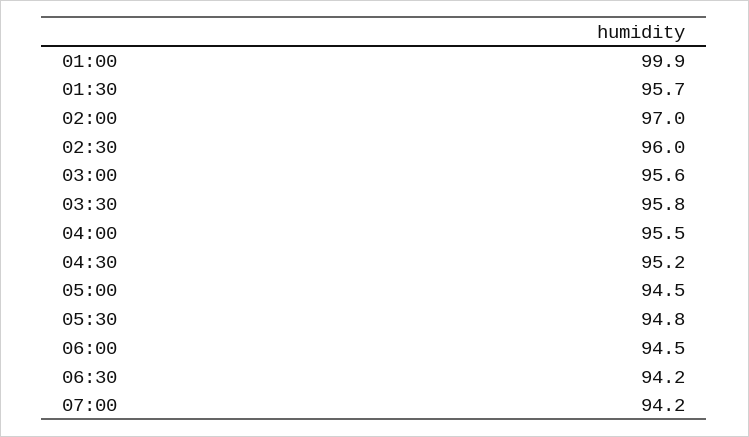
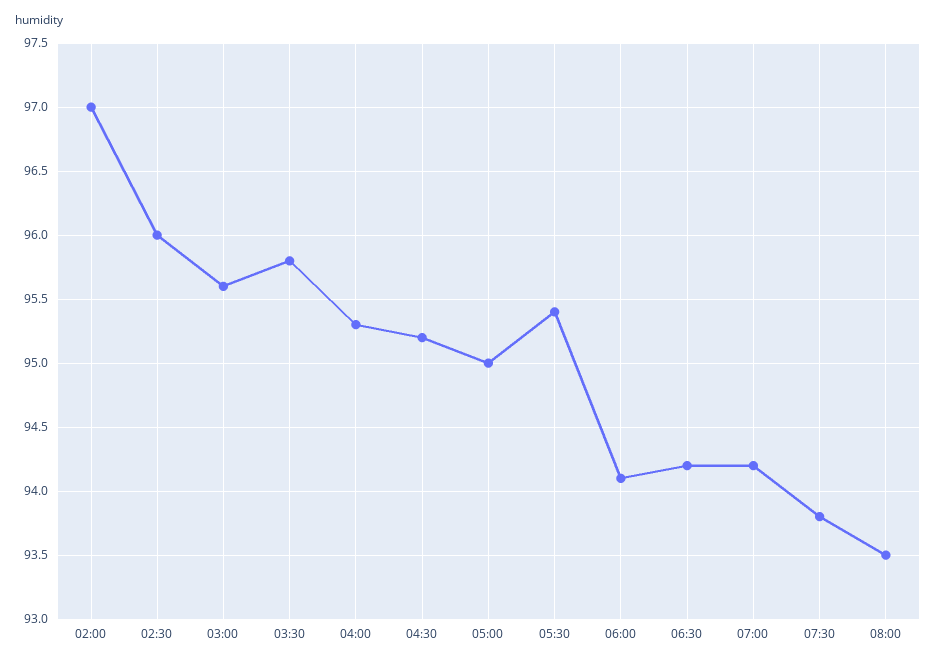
01:00: 99.9 -> none
01:30: 95.7 -> none
04:00: 95.5 -> 95.3
05:00: 94.5 -> 95
05:30: 94.8 -> 95.4
06:00: 94.5 -> 94.1
07:30: none -> 93.8
08:00: none -> 93.5

